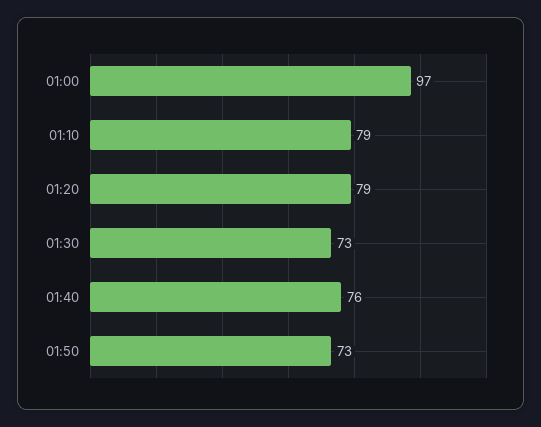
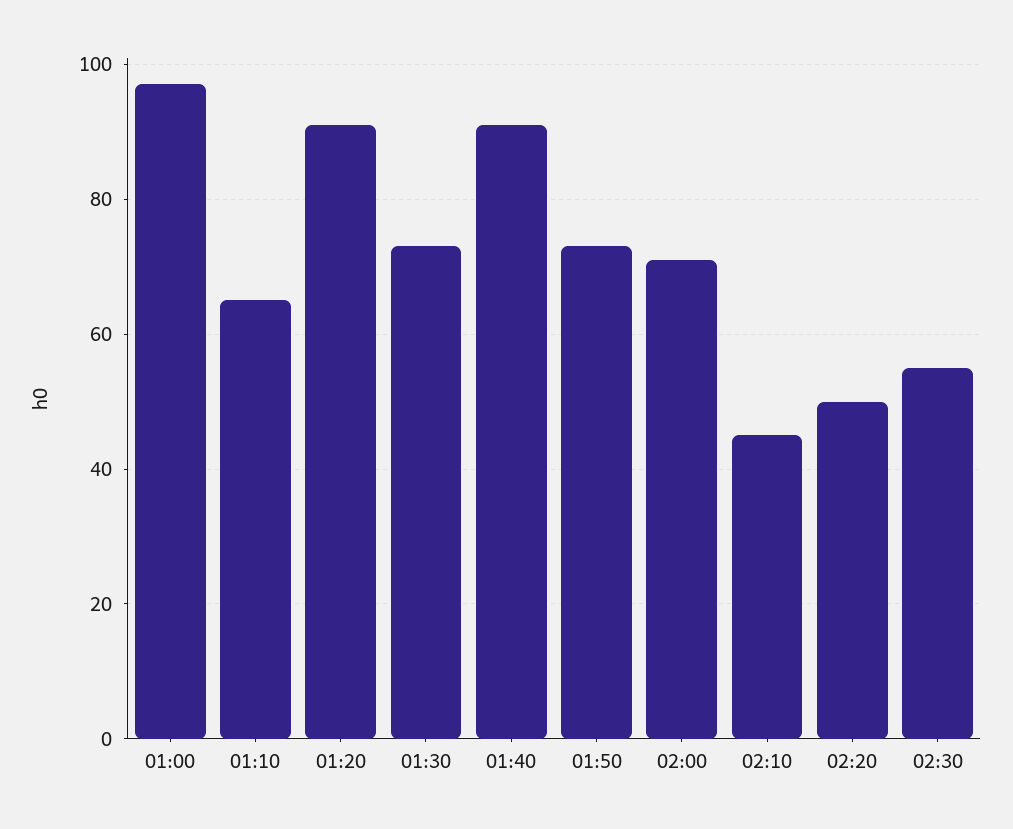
01:10: 79 -> 65
01:20: 79 -> 90
01:40: 76 -> 90
02:00: none -> 70
02:10: none -> 45
02:20: none -> 50
02:30: none -> 55

